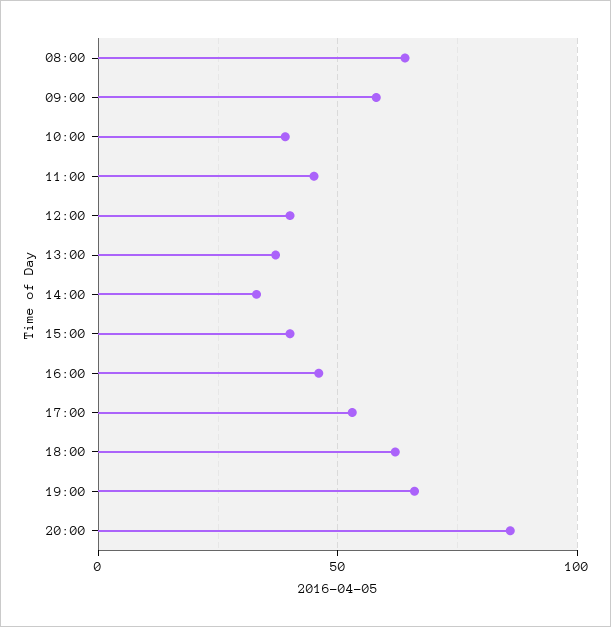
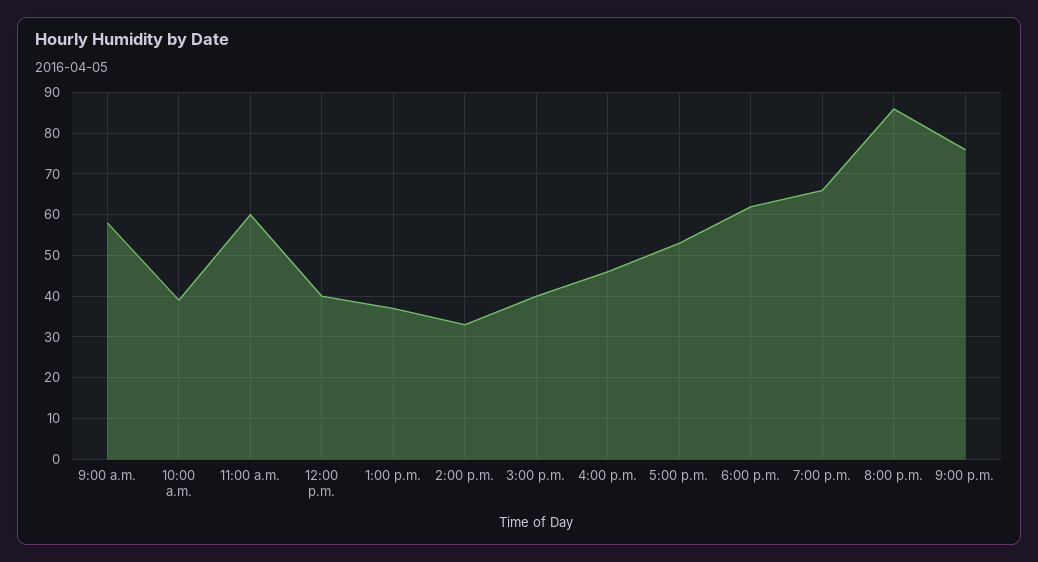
08:00: 65 -> none
11:00: 45 -> 60
9:00 p.m.: none -> 75

